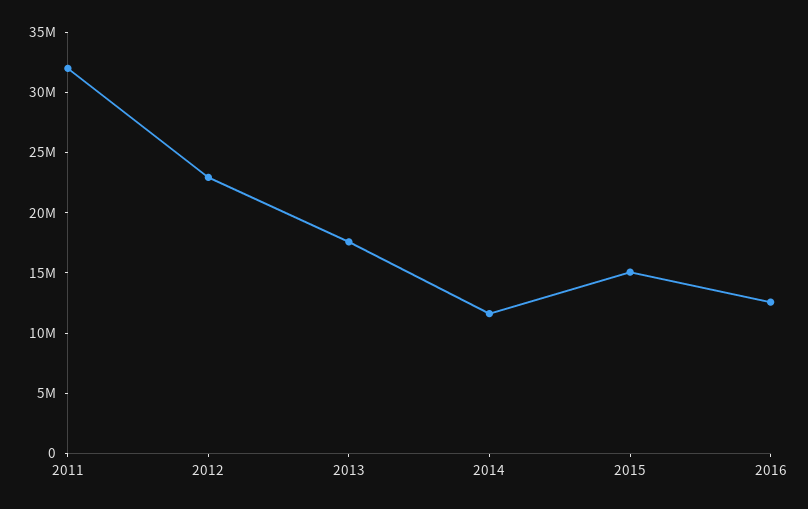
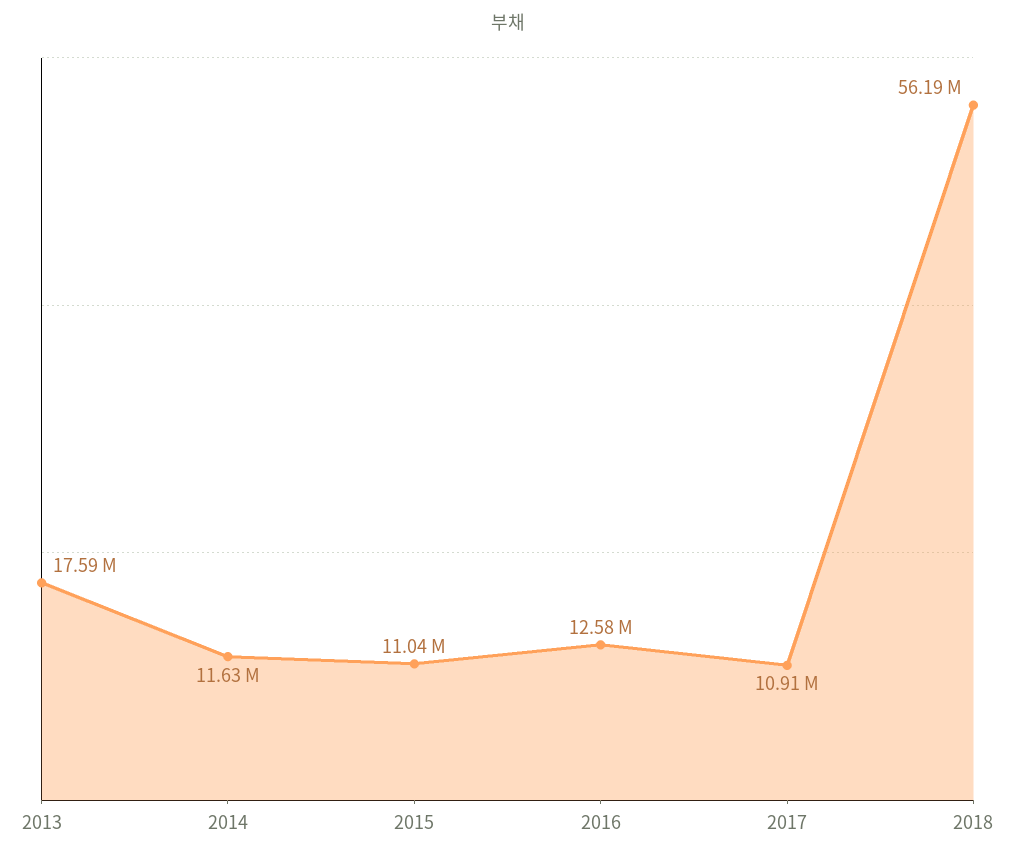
2011: 32000000 -> none
2012: 23000000 -> none
2015: 15000000 -> 11040000
2017: none -> 10910000
2018: none -> 56190000

